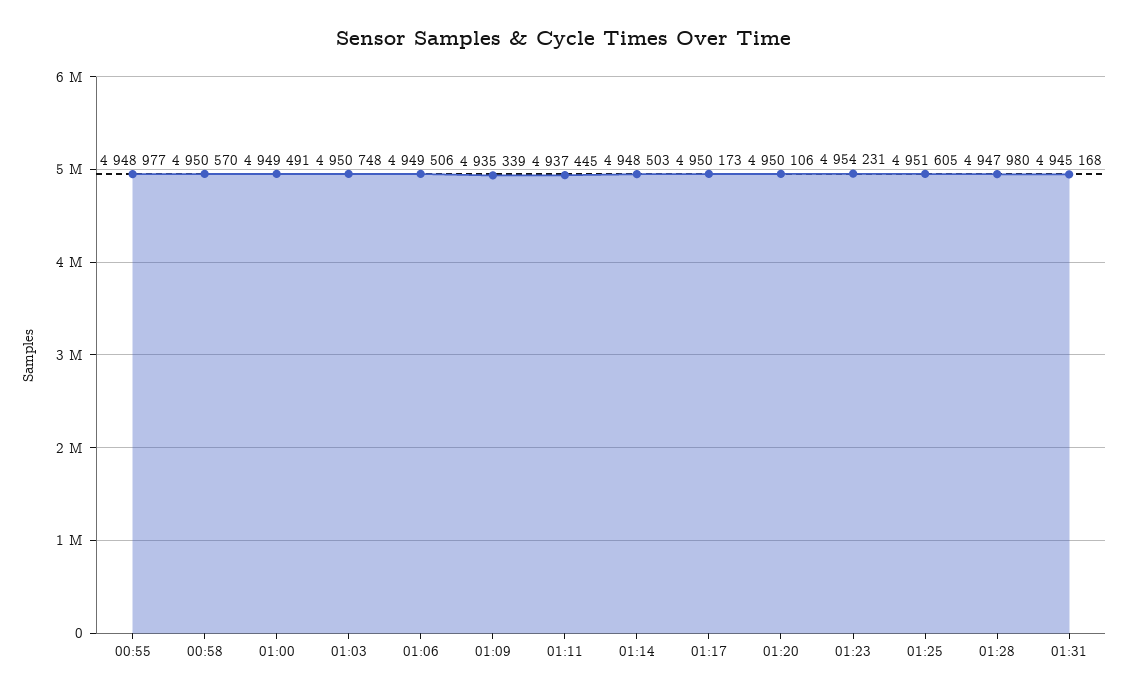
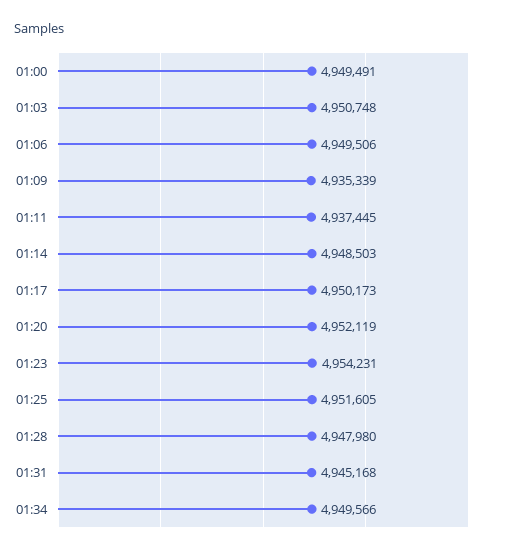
00:55: 4948977 -> none
00:58: 4950570 -> none
01:20: 4950106 -> 4952119
01:34: none -> 4949566

